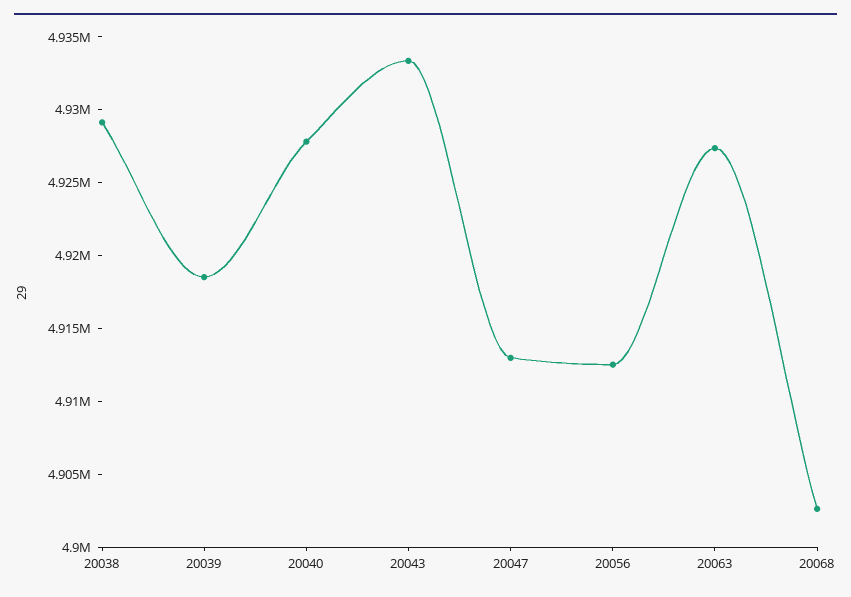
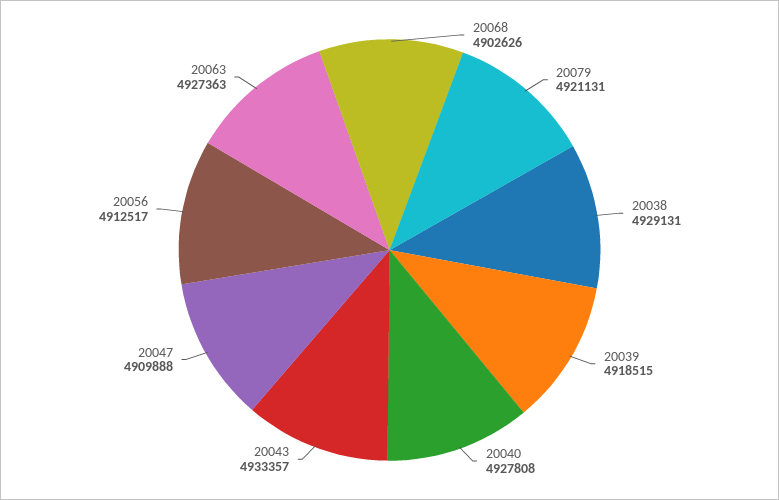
20047: 4913000 -> 4909888
20079: none -> 4921131

